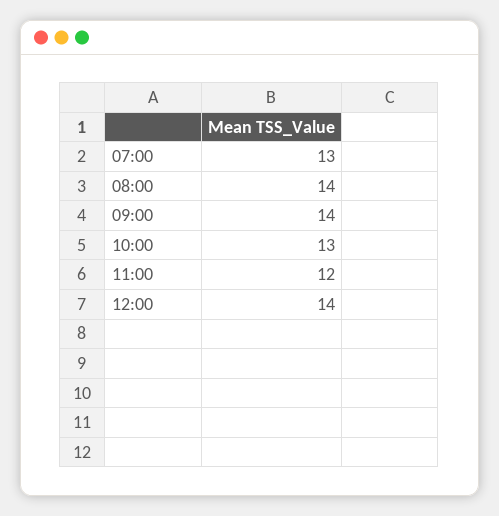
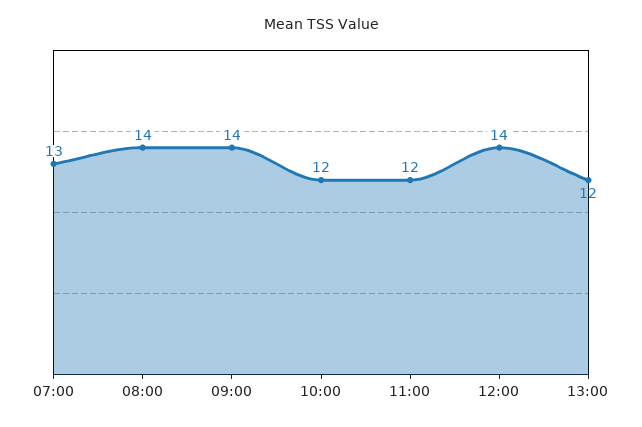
10:00: 13 -> 12
13:00: none -> 12

